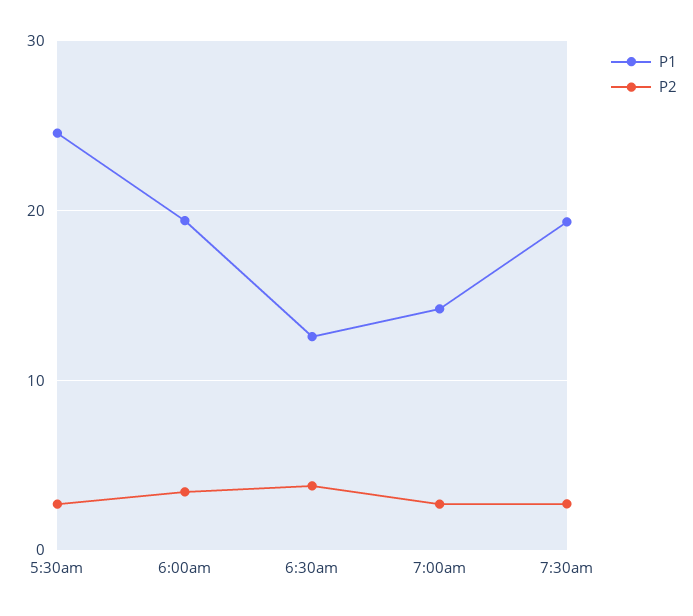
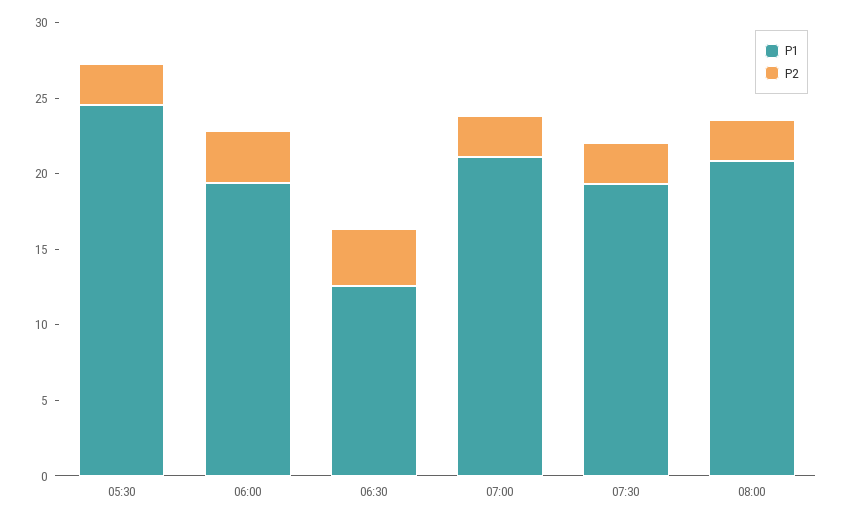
P1, 7:00am: 14 -> 21
P1, 08:00: none -> 21
P2, 08:00: none -> 3

